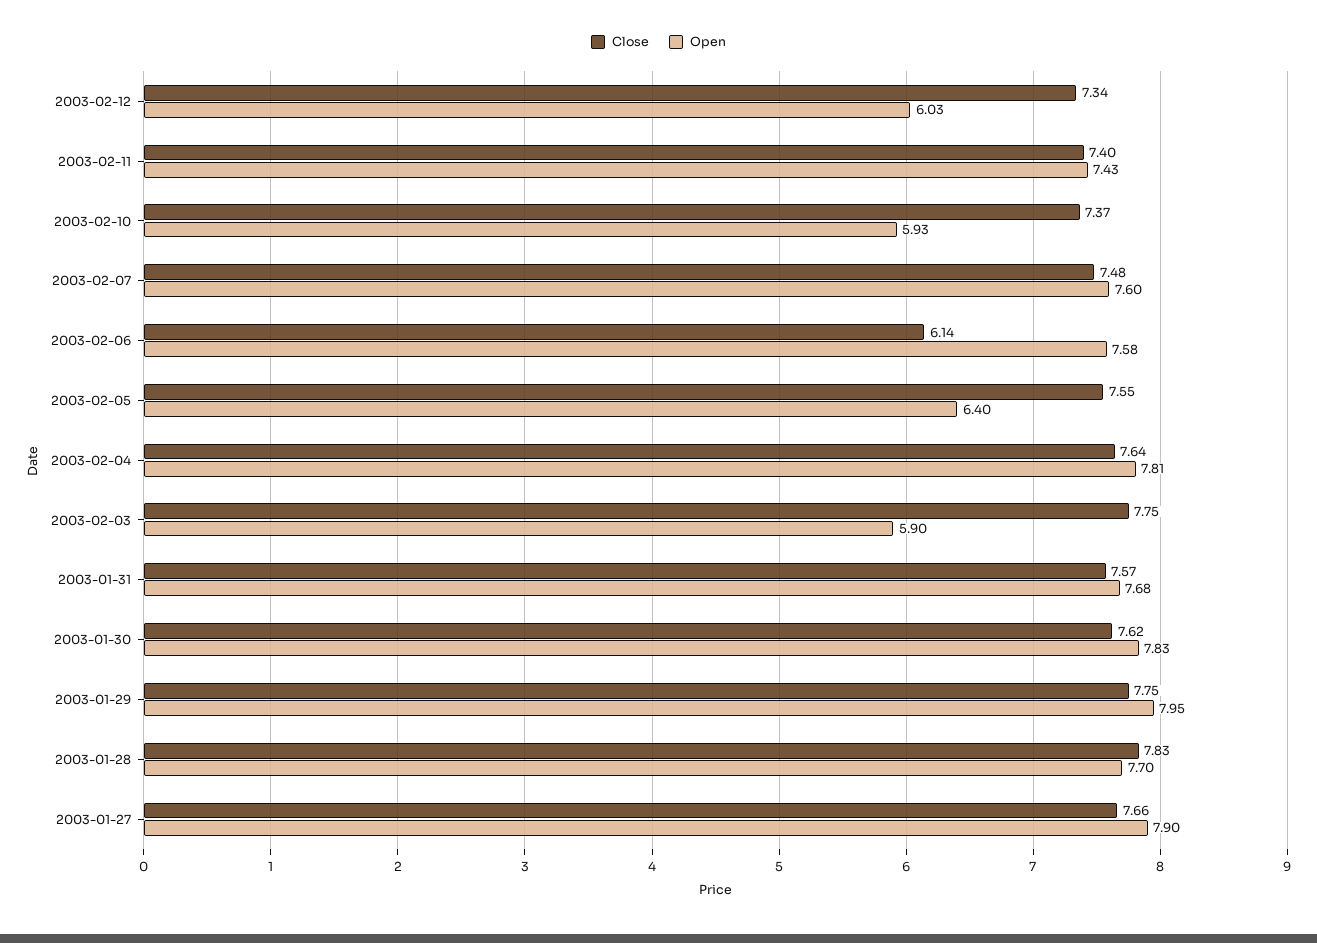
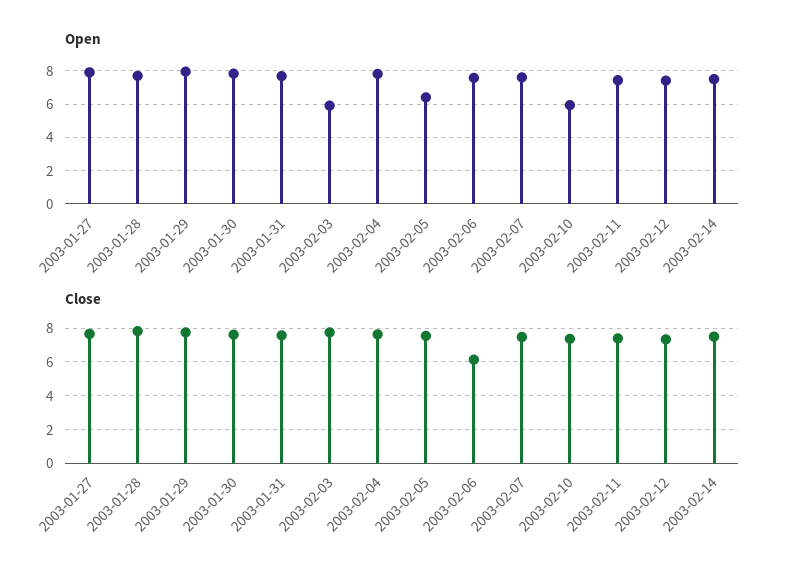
Open, 2003-02-12: 6.03 -> 7.5
Open, 2003-02-14: none -> 7.5
Close, 2003-02-14: none -> 7.5

